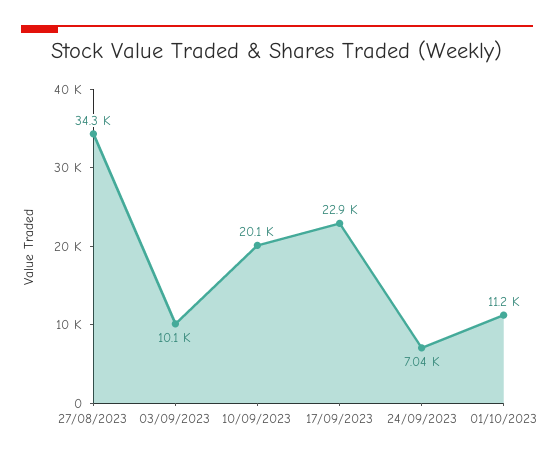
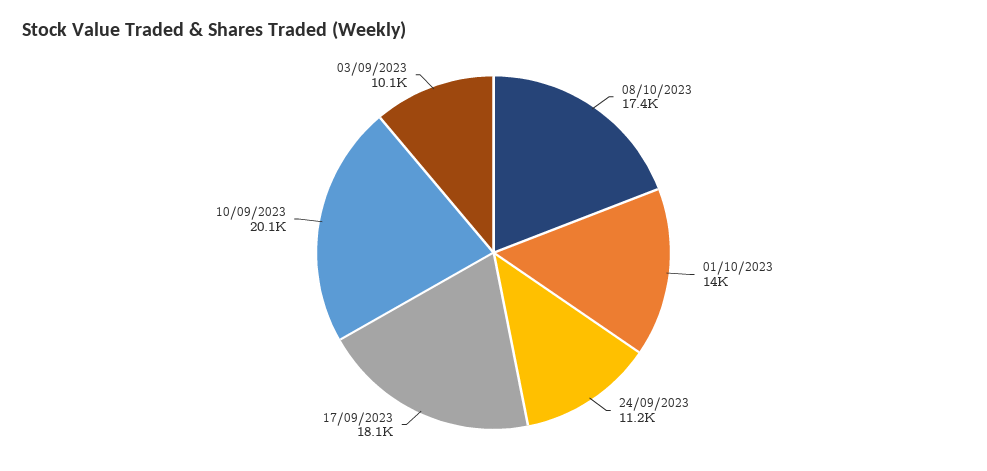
27/08/2023: 34300 -> none
17/09/2023: 22900 -> 18100
24/09/2023: 7040 -> 11200
01/10/2023: 11200 -> 14000
08/10/2023: none -> 17400

